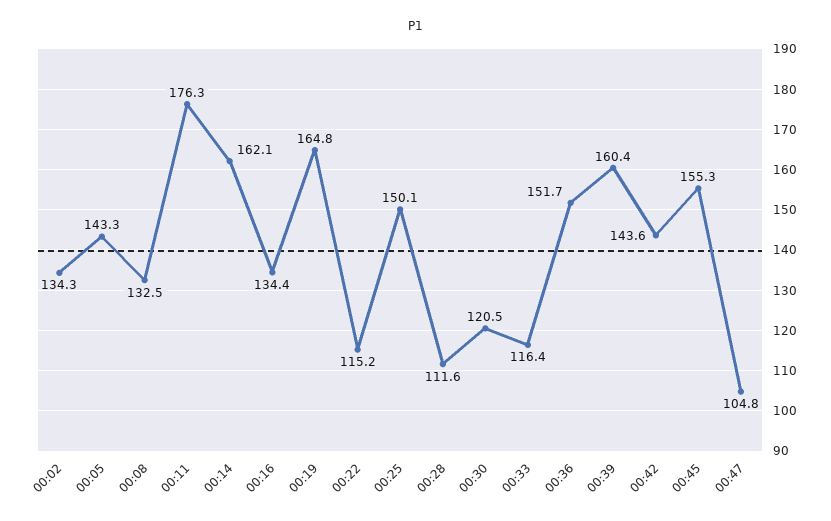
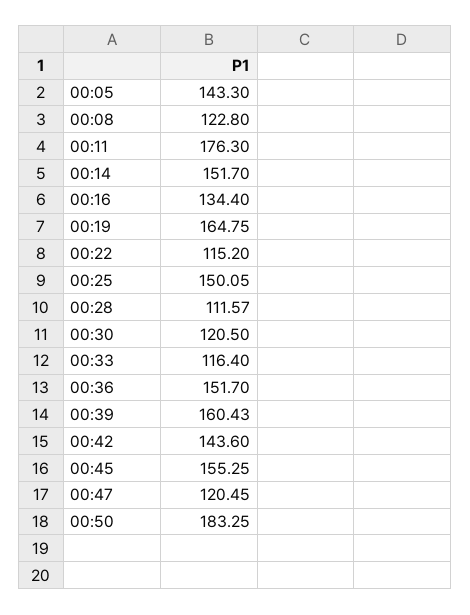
00:02: 134.3 -> none
00:08: 132.5 -> 122.8
00:14: 162.1 -> 151.7
00:47: 104.8 -> 120.45
00:50: none -> 183.25

